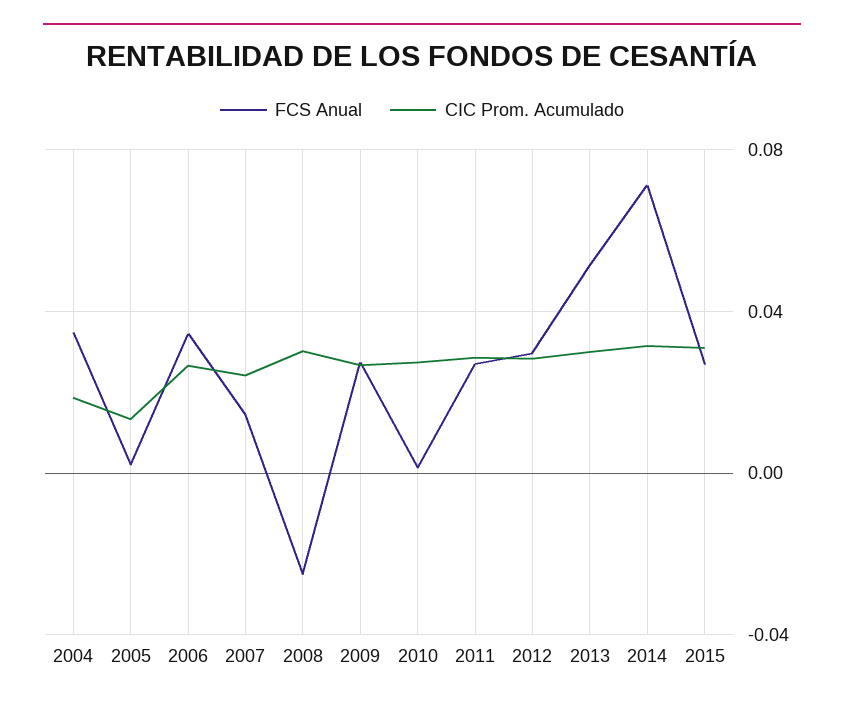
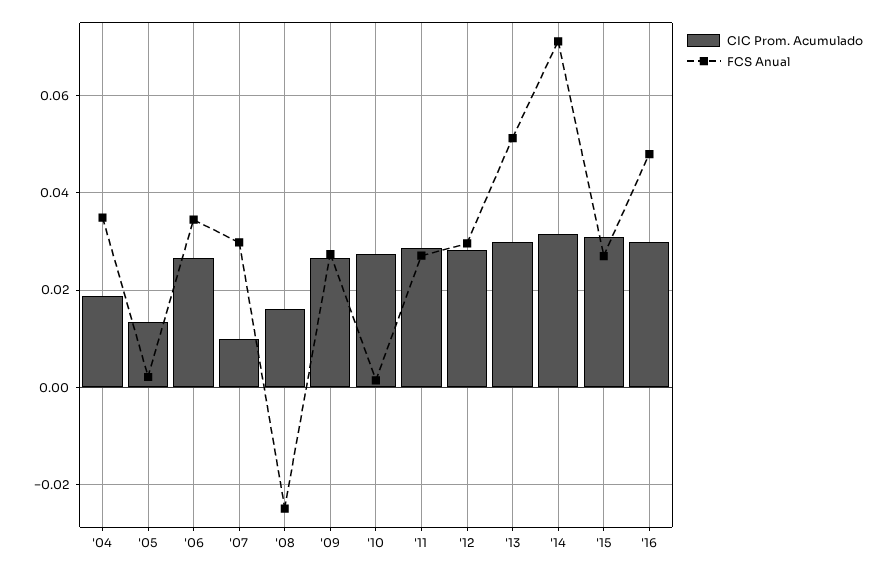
FCS Anual, 2007: 0.015 -> 0.03
CIC Prom. Acumulado, 2007: 0.025 -> 0.01
CIC Prom. Acumulado, 2008: 0.03 -> 0.016
CIC Prom. Acumulado, '16: none -> 0.03
FCS Anual, '16: none -> 0.048

